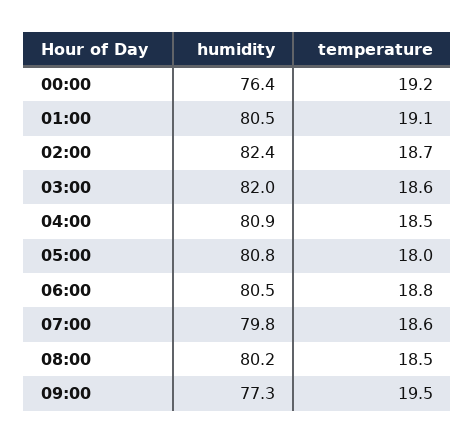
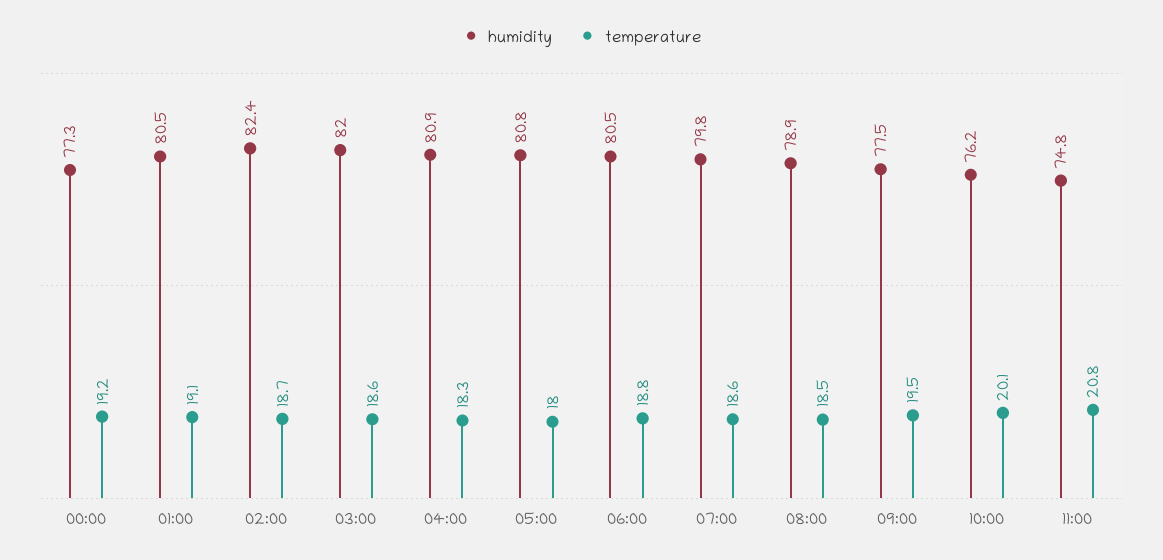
humidity, 00:00: 76.4 -> 77.3
temperature, 04:00: 18.5 -> 18.3
humidity, 08:00: 80.2 -> 78.9
humidity, 09:00: 77.3 -> 77.5
humidity, 10:00: none -> 76.2
temperature, 10:00: none -> 20.1
humidity, 11:00: none -> 74.8
temperature, 11:00: none -> 20.8

